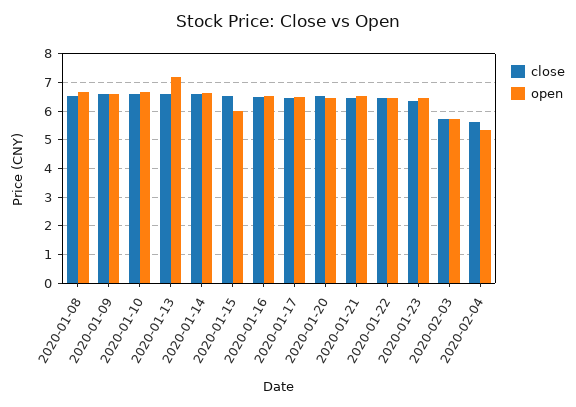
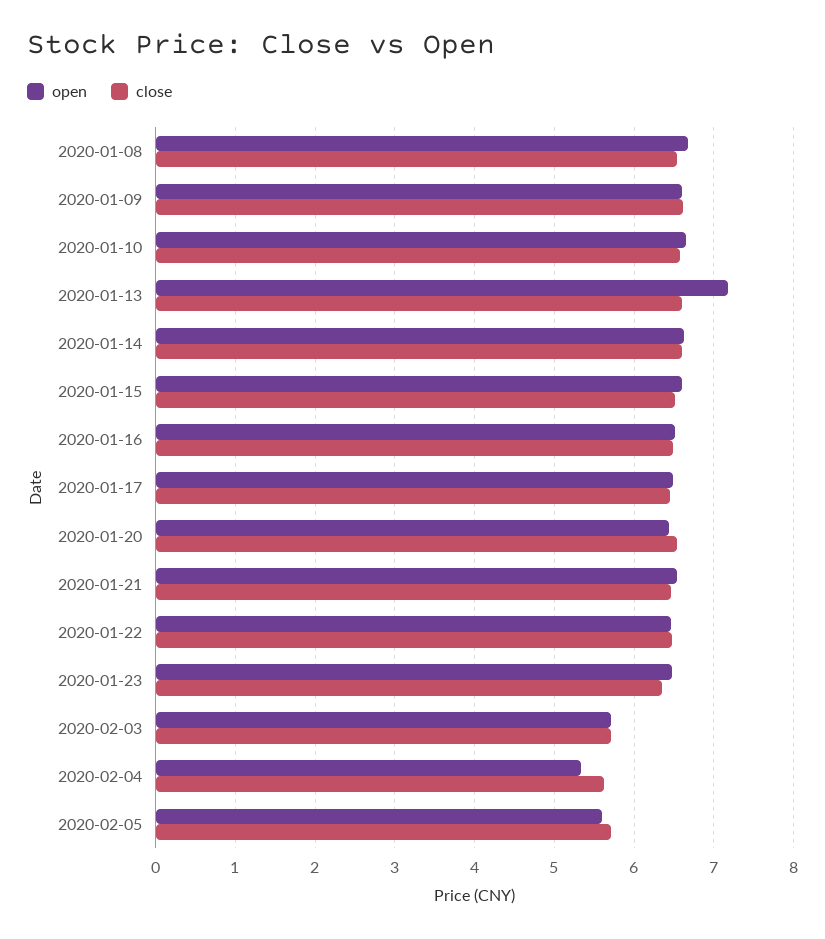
open, 2020-01-15: 6 -> 6.6
open, 2020-02-05: none -> 5.6
close, 2020-02-05: none -> 5.7

